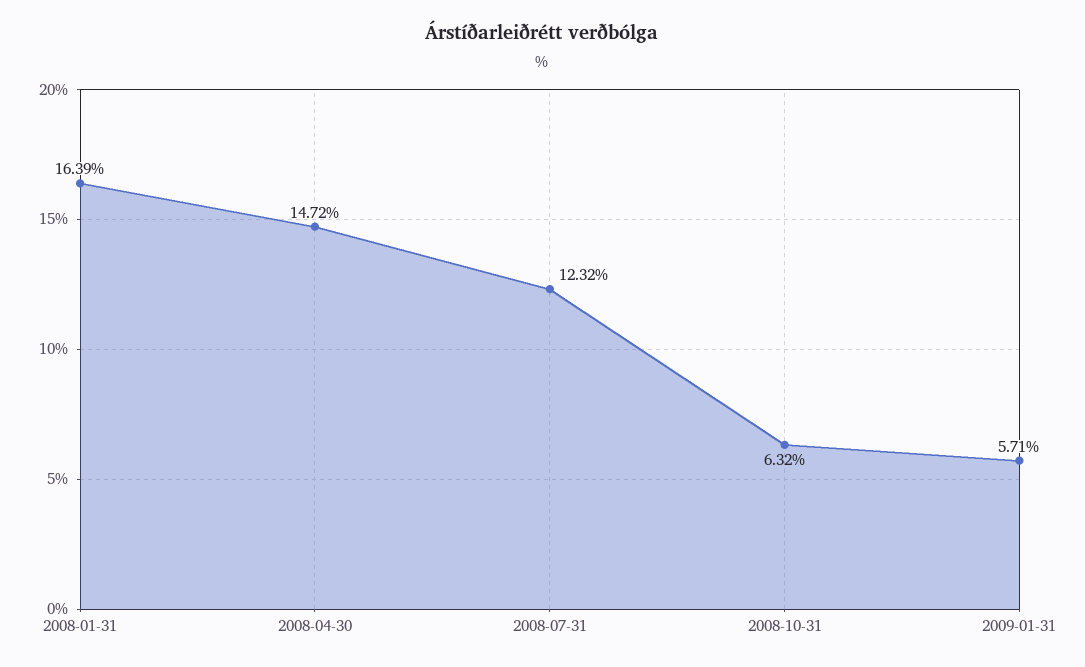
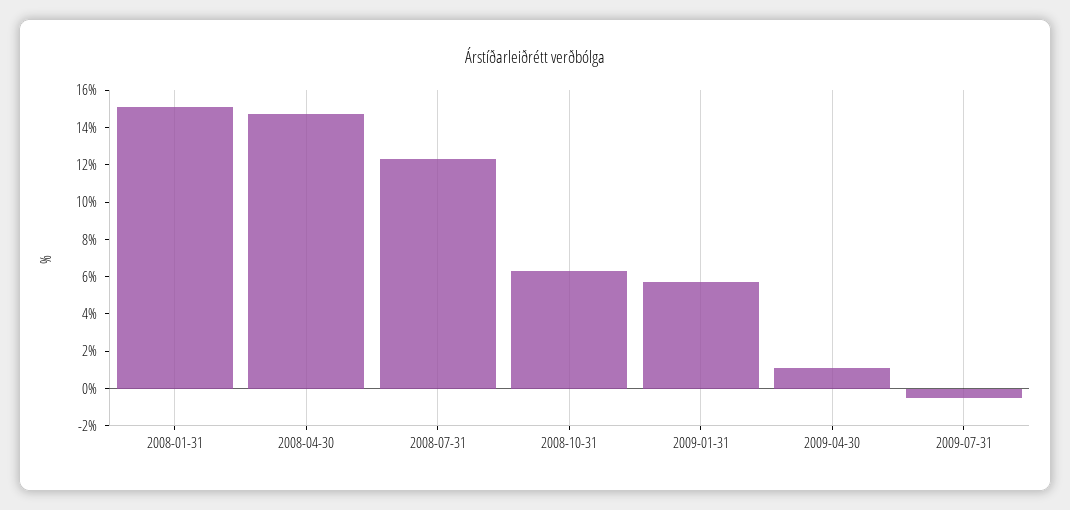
2008-01-31: 16.39 -> 15
2009-04-30: none -> 1
2009-07-31: none -> -0.5

